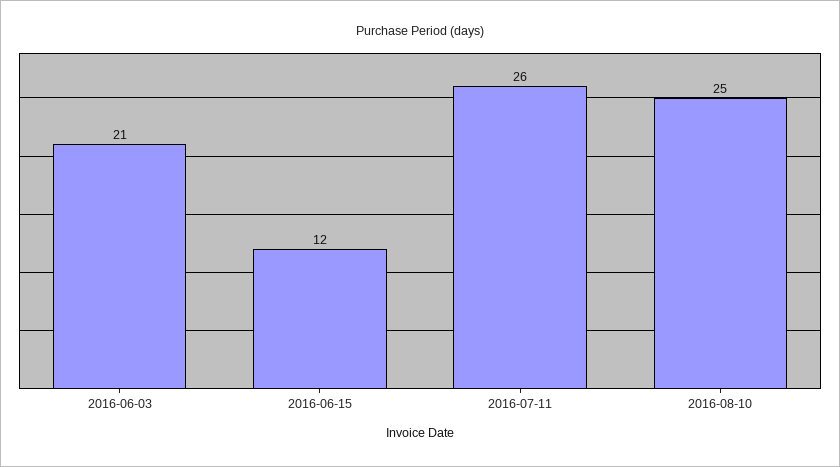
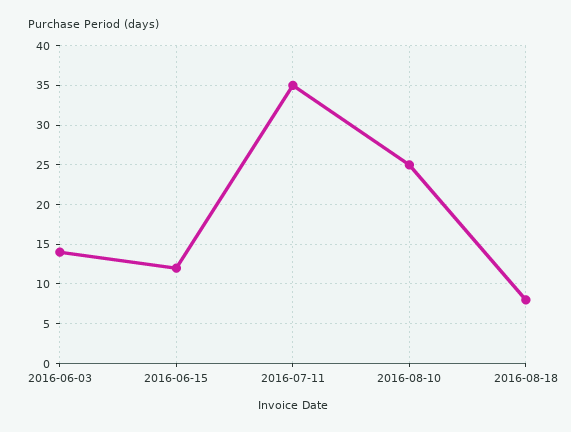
2016-06-03: 21 -> 14
2016-07-11: 26 -> 35
2016-08-18: none -> 8

